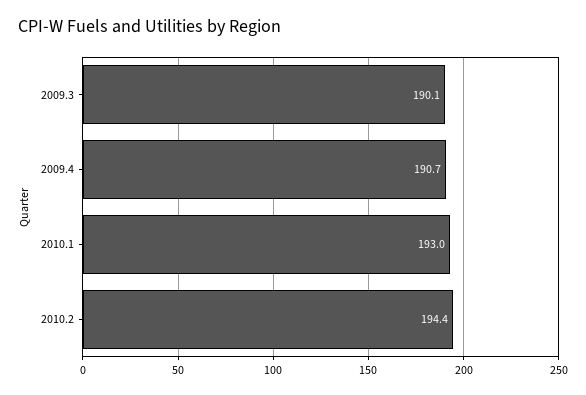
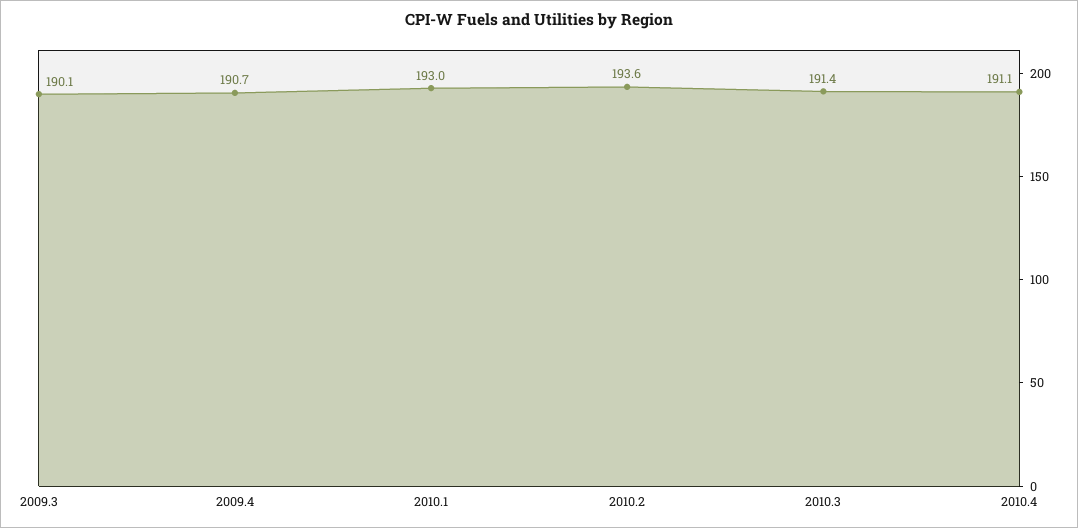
2010.2: 194.4 -> 193.6
2010.3: none -> 191.4
2010.4: none -> 191.1

